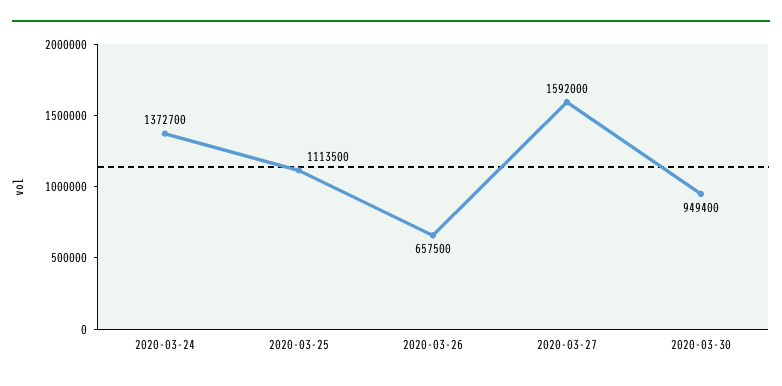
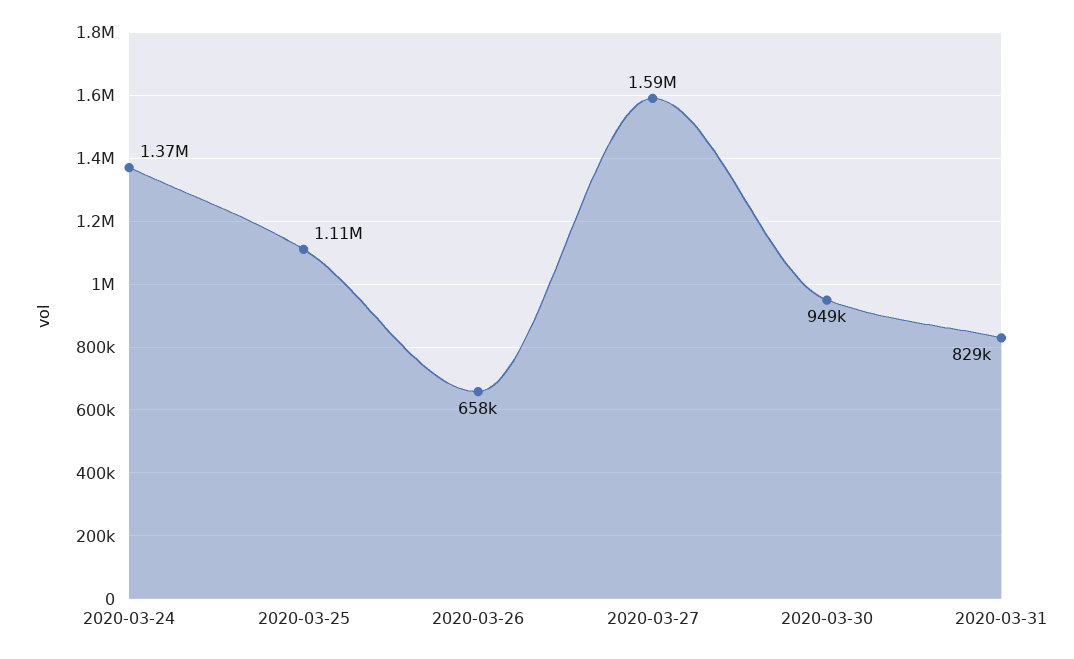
2020-03-31: none -> 829000

